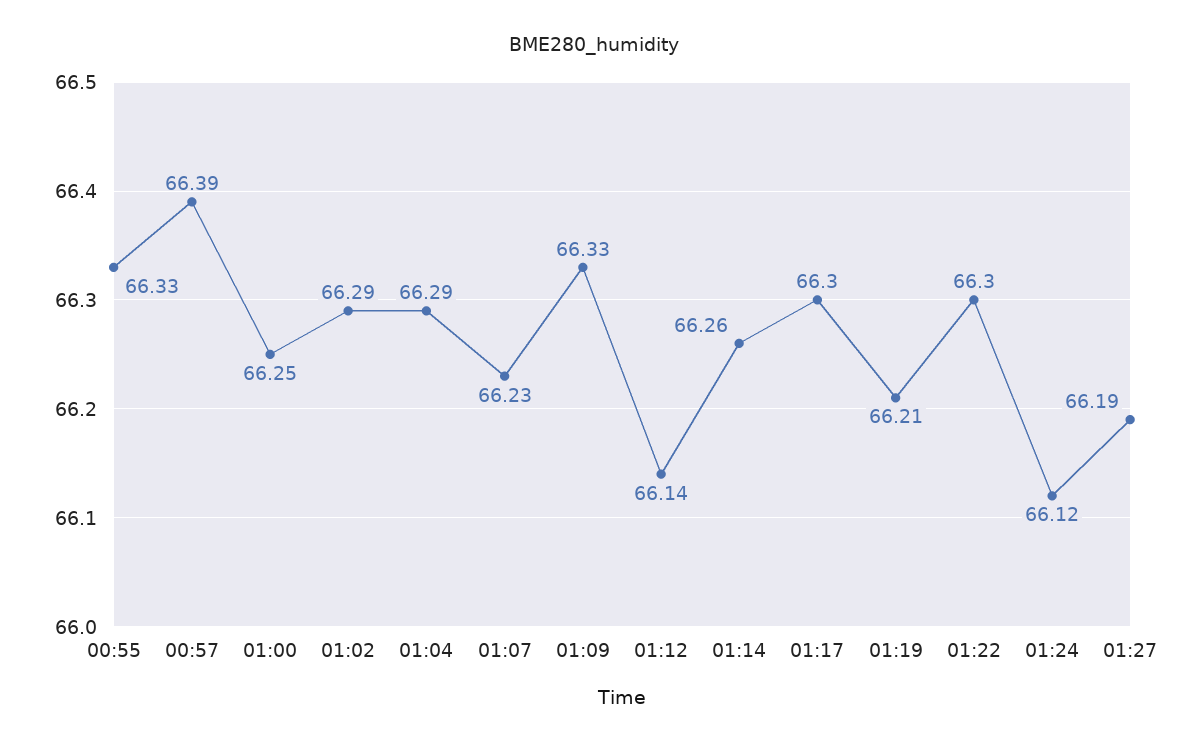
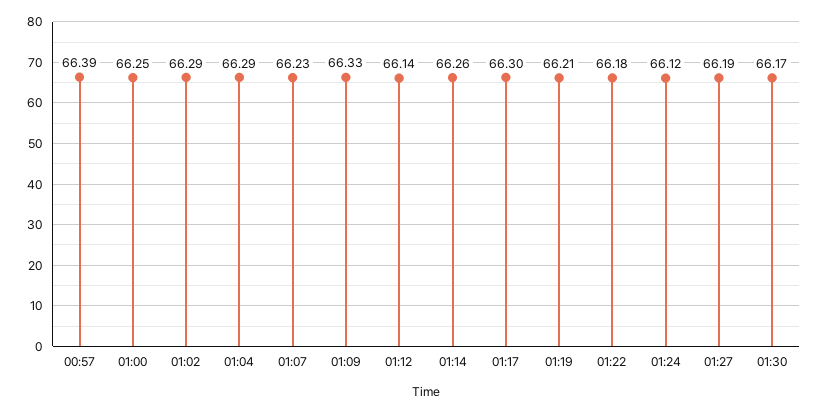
00:55: 66.33 -> none
01:22: 66.3 -> 66.18
01:30: none -> 66.17

